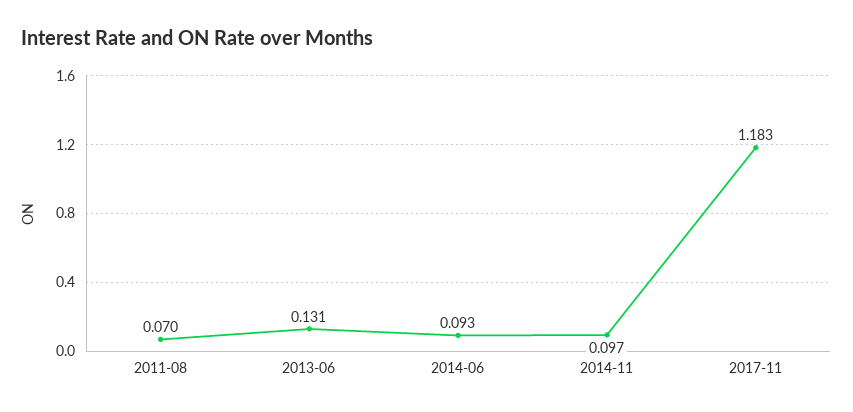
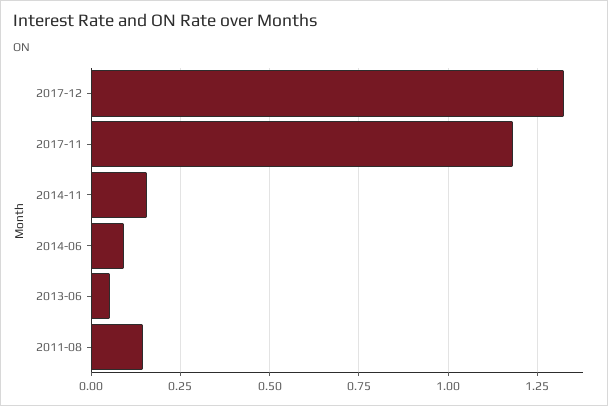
2011-08: 0.07 -> 0.15
2013-06: 0.131 -> 0.05
2014-11: 0.097 -> 0.15
2017-12: none -> 1.325

